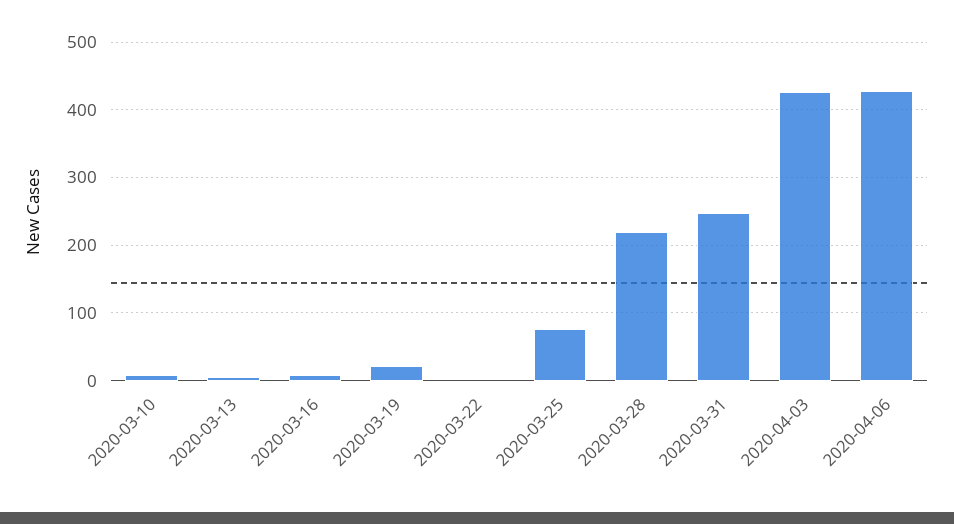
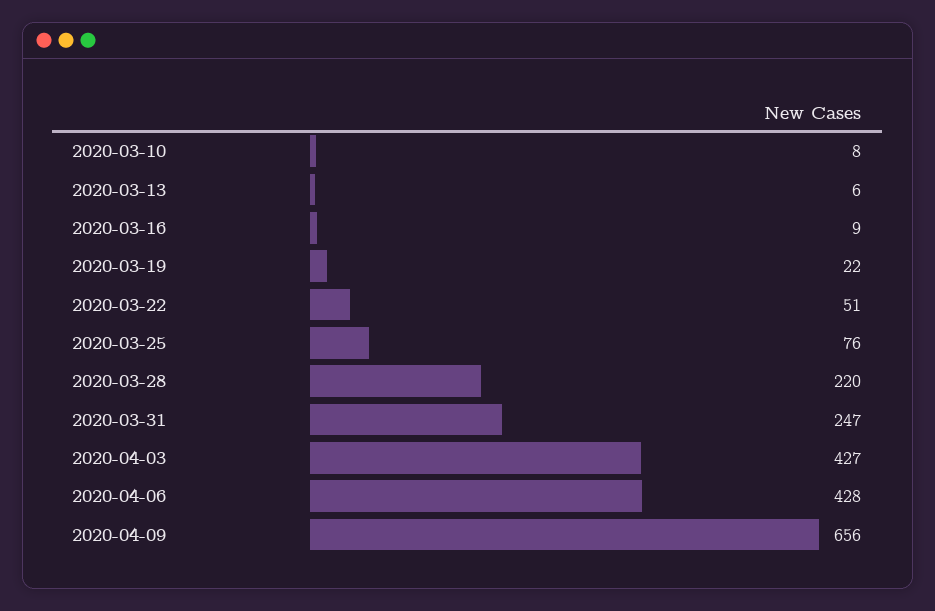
2020-03-22: 0 -> 51
2020-04-09: none -> 656

